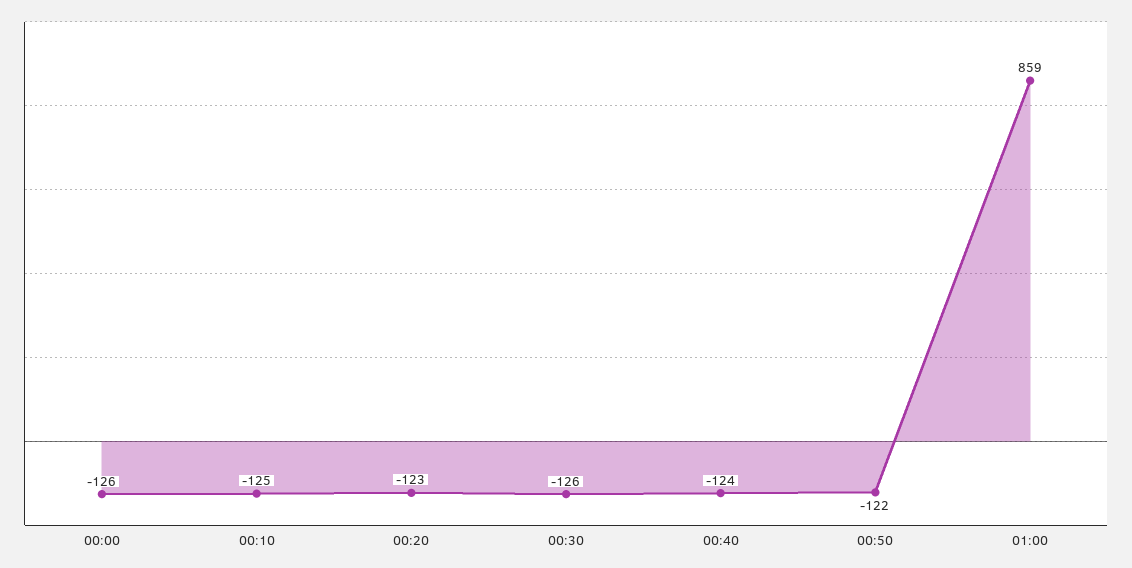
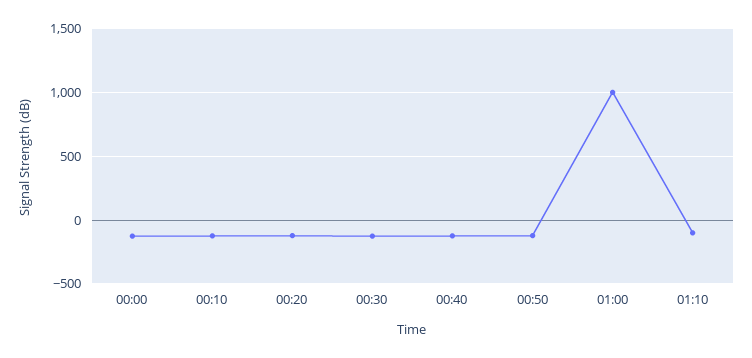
01:00: 859 -> 1000
01:10: none -> -100

